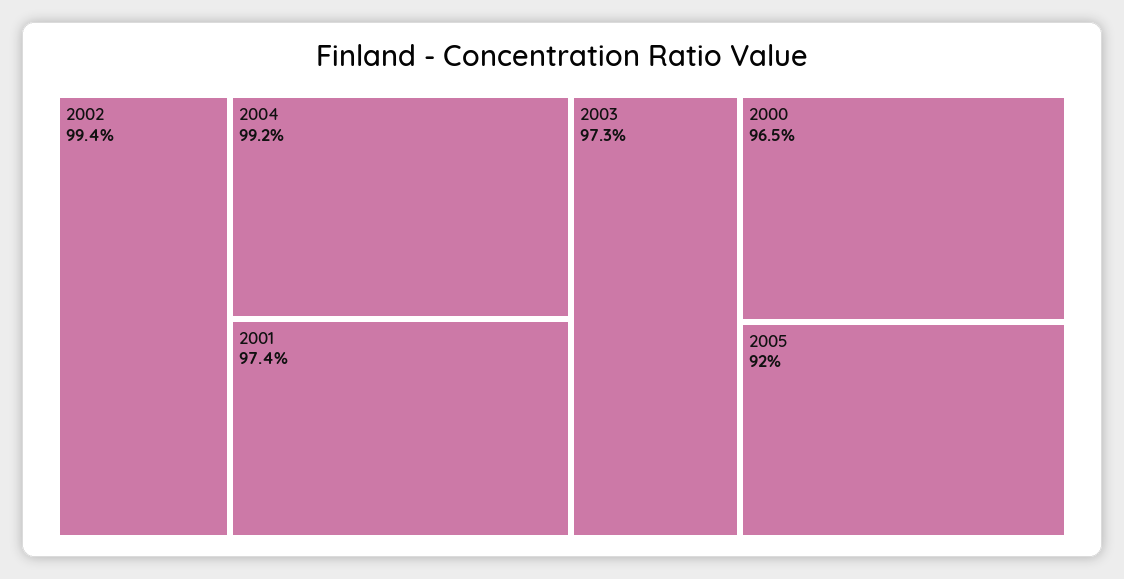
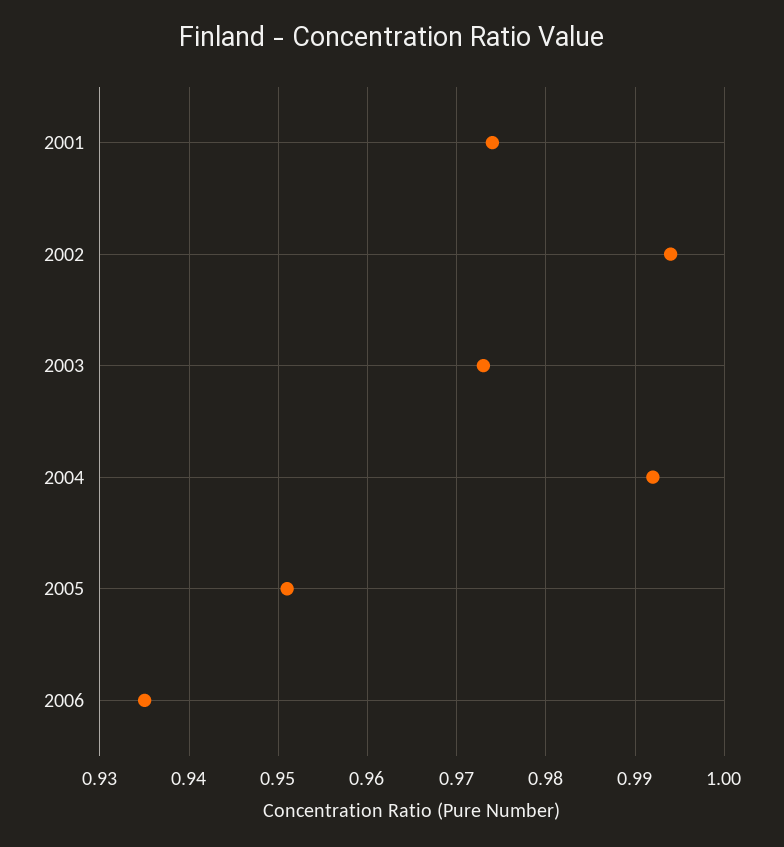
2000: 0.965 -> none
2005: 0.92 -> 0.951
2006: none -> 0.935

